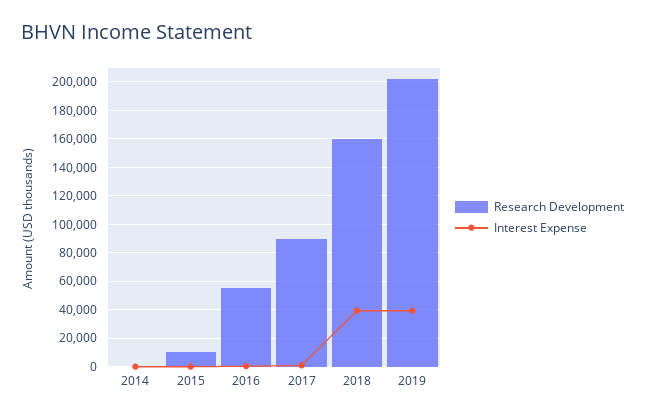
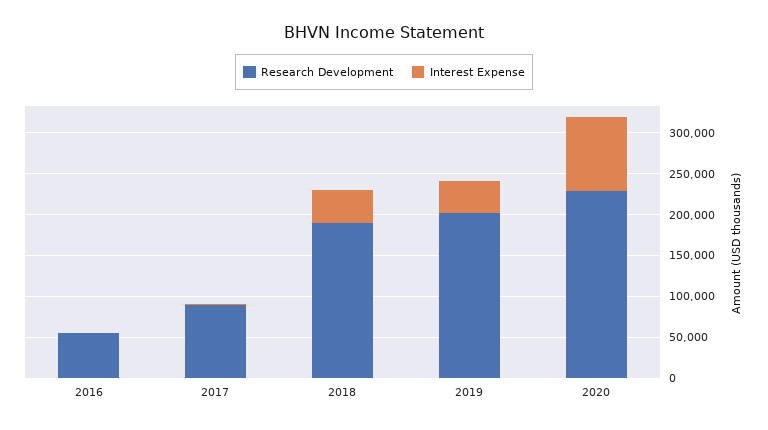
Research Development, 2014: 0 -> none
Interest Expense, 2014: 0 -> none
Research Development, 2015: 10000 -> none
Interest Expense, 2015: 0 -> none
Research Development, 2018: 160000 -> 190000
Research Development, 2020: none -> 230000
Interest Expense, 2020: none -> 90000

